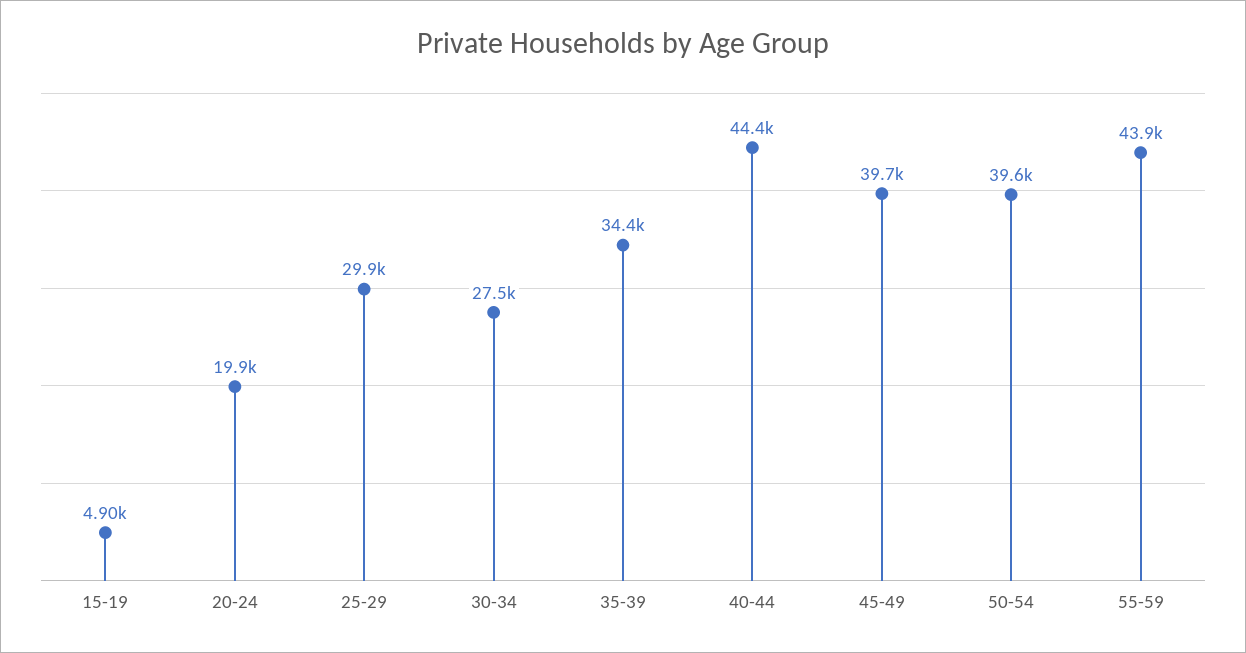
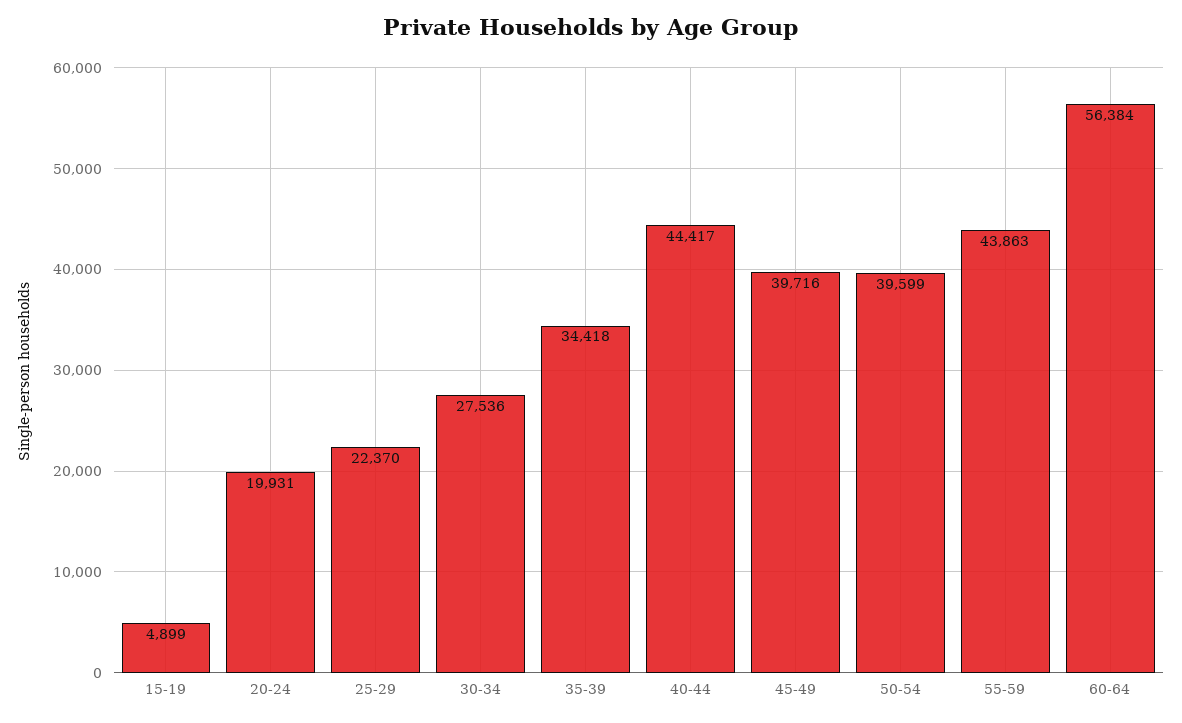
25-29: 29900 -> 22370
60-64: none -> 56384

